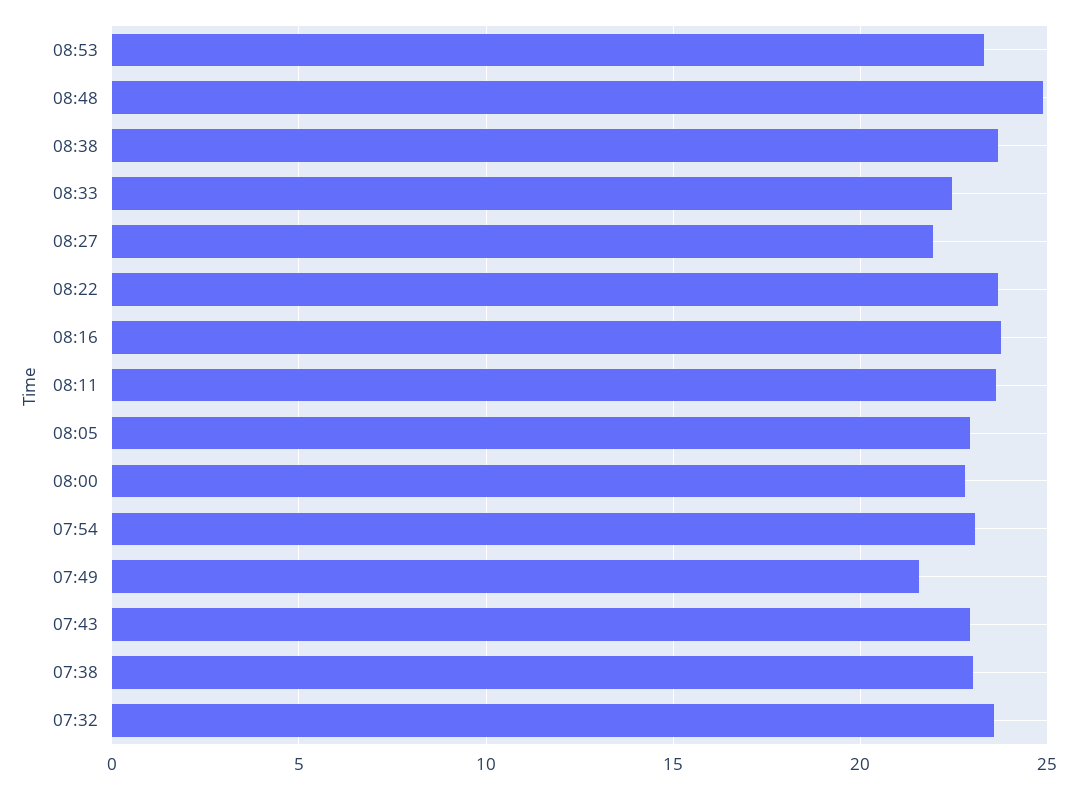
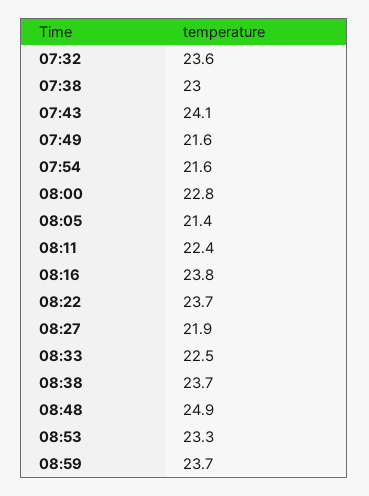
08:11: 23.5 -> 22.4
08:05: 23 -> 21.4
07:54: 23 -> 21.6
07:43: 23 -> 24.1
08:59: none -> 23.7

